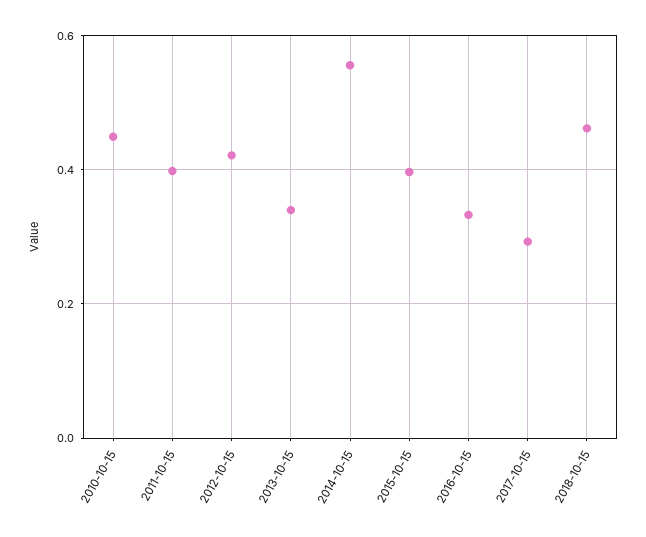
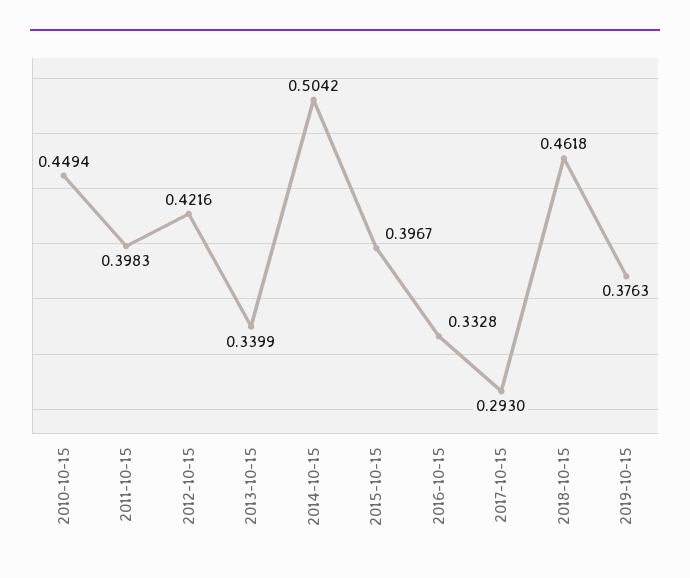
2014-10-15: 0.56 -> 0.5042
2019-10-15: none -> 0.3763

